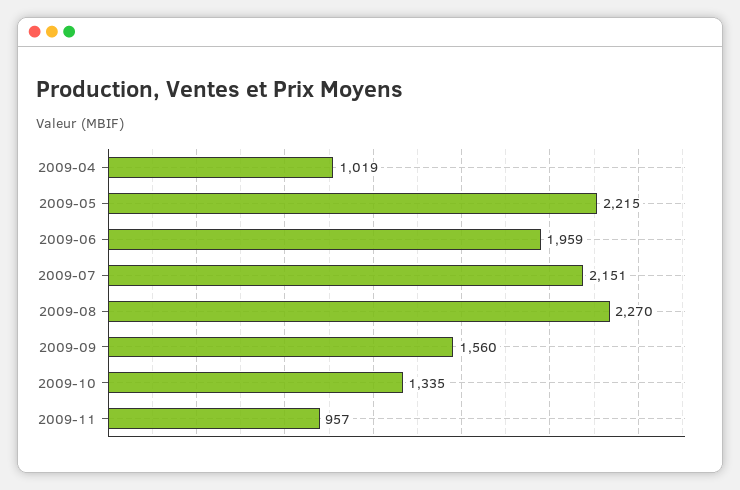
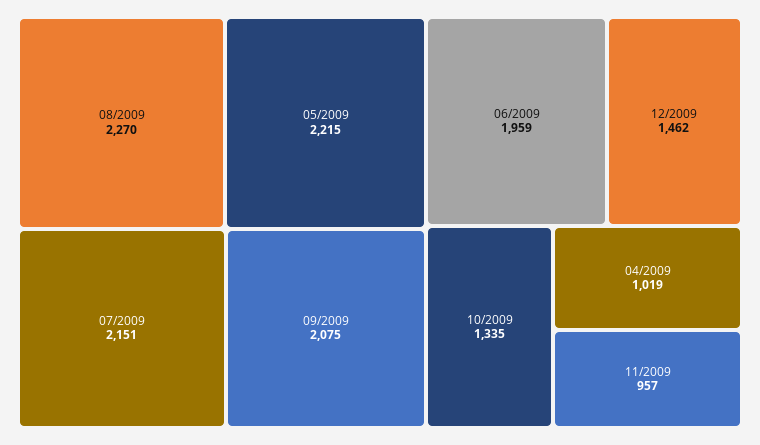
2009-09: 1560 -> 2075
12/2009: none -> 1462

